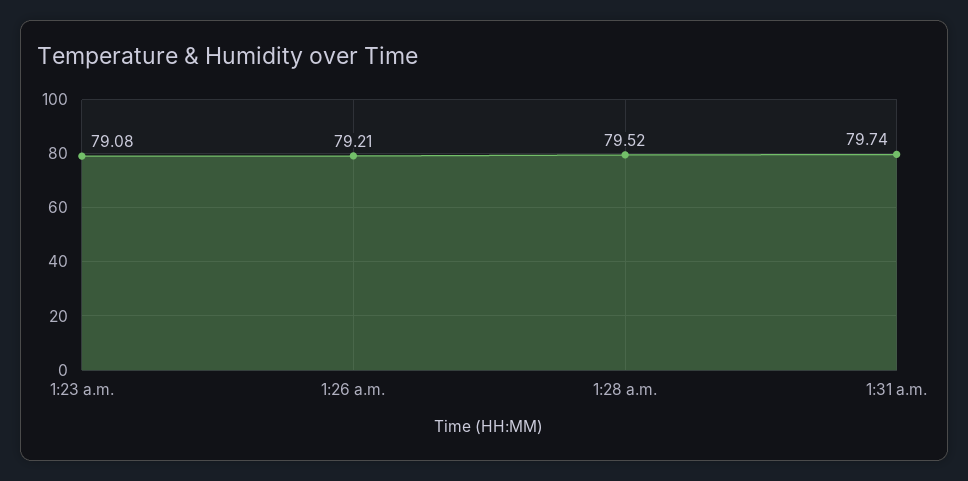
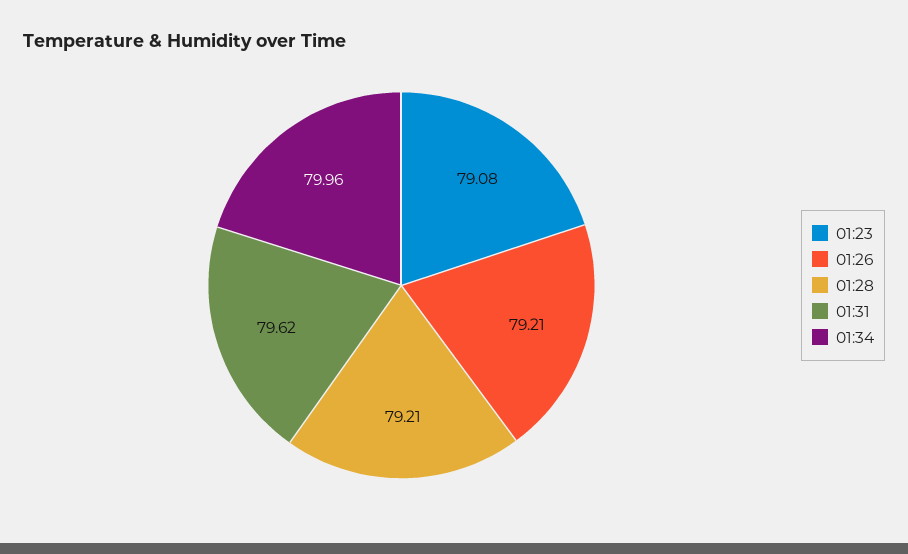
1:28 a.m.: 79.52 -> 79.21
1:31 a.m.: 79.74 -> 79.62
01:34: none -> 79.96

